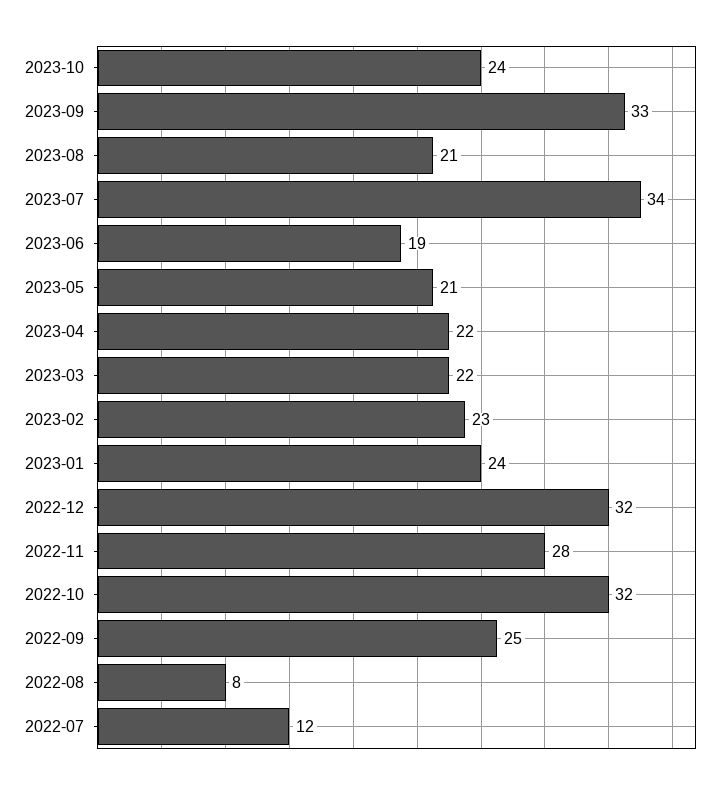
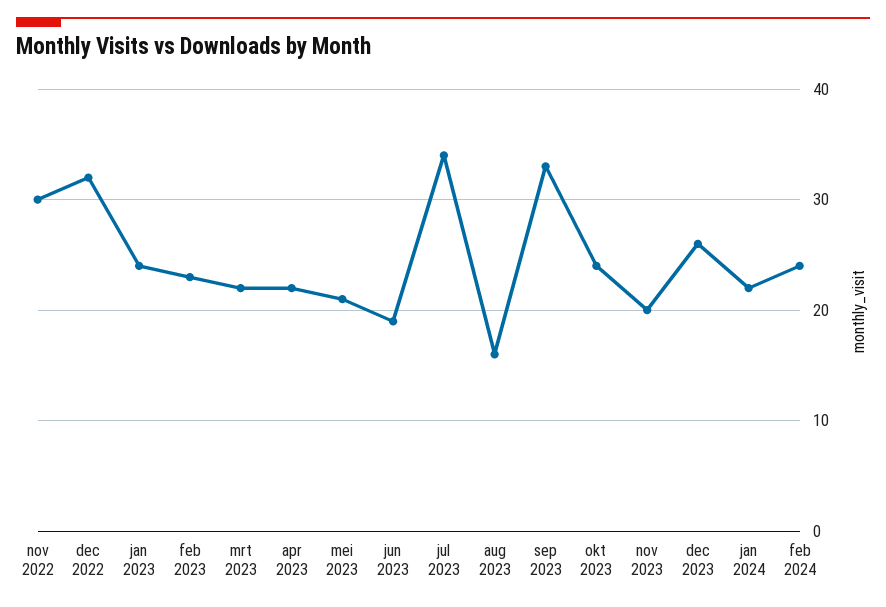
2023-08: 21 -> 16
2022-11: 28 -> 30
2022-10: 32 -> none
2022-09: 25 -> none
2022-08: 8 -> none
2022-07: 12 -> none
nov 2023: none -> 20
dec 2023: none -> 26
jan 2024: none -> 22
feb 2024: none -> 24

